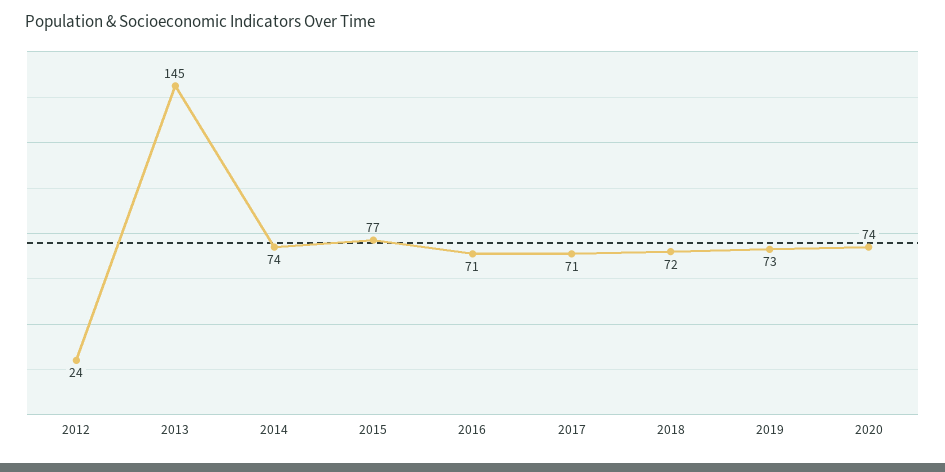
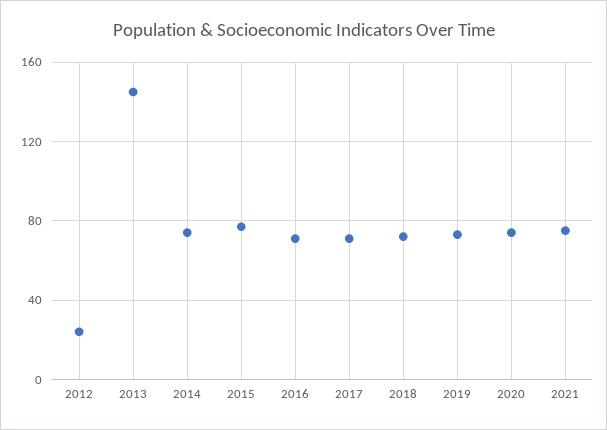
2021: none -> 75

